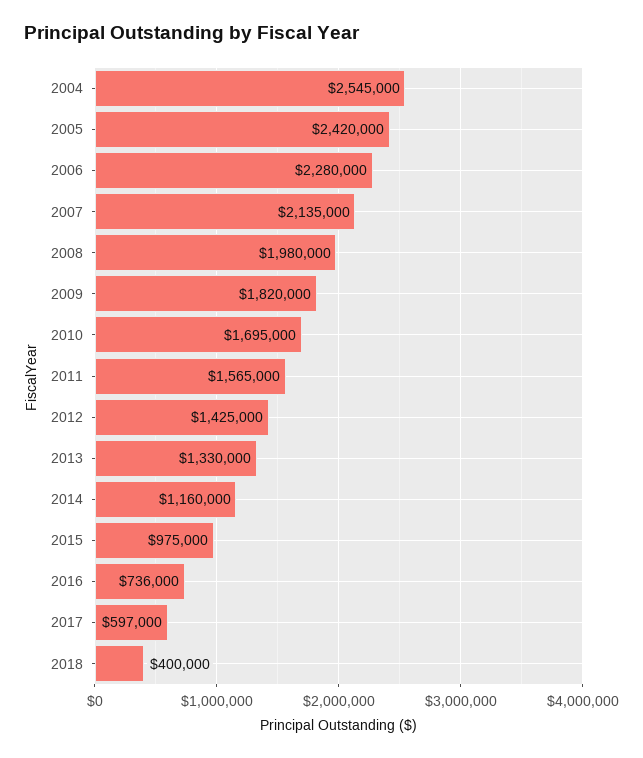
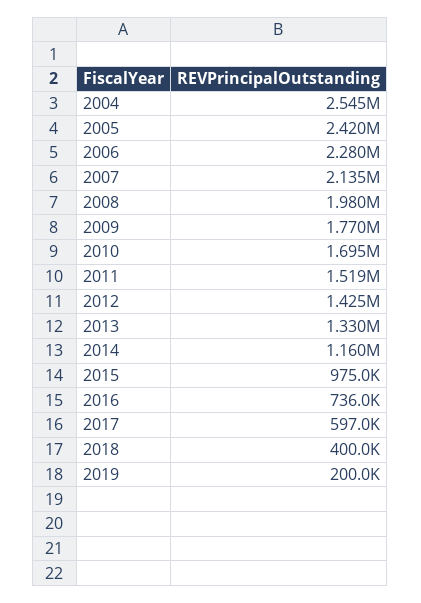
2009: 1820000 -> 1770000
2011: 1565000 -> 1519000
2019: none -> 200000

